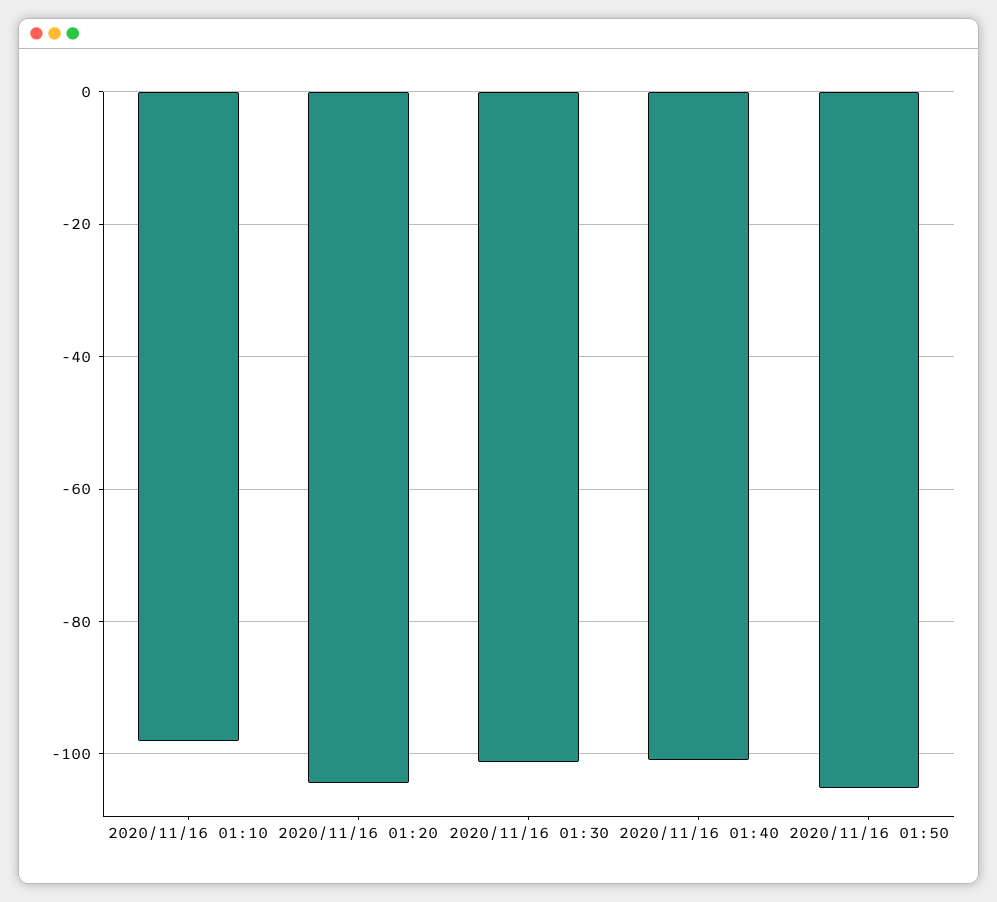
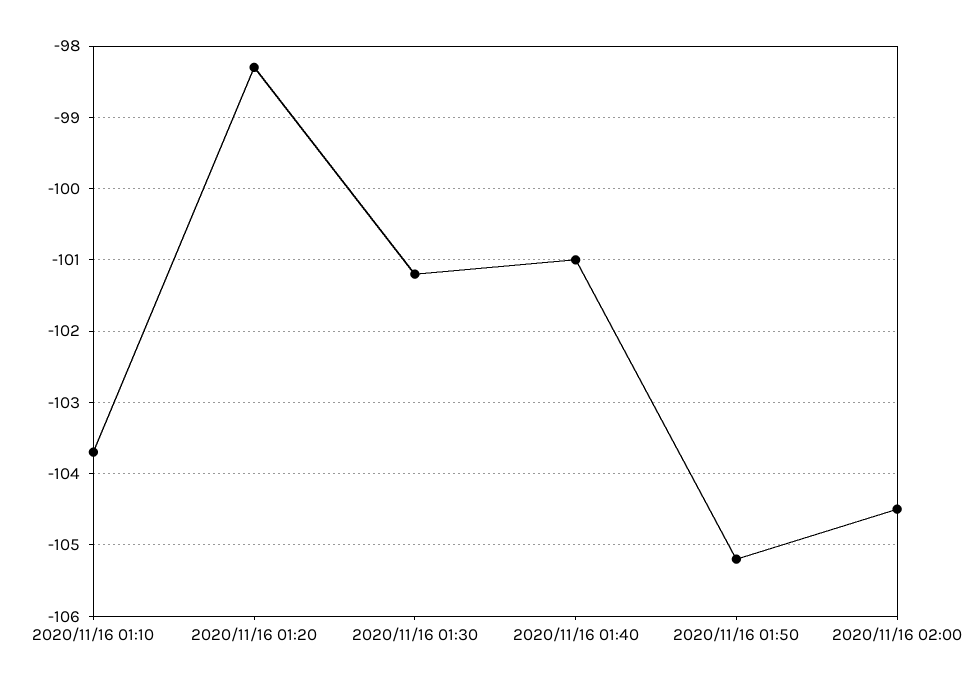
2020/11/16 01:10: -98 -> -103.7
2020/11/16 01:20: -104 -> -98.3
2020/11/16 02:00: none -> -104.5

